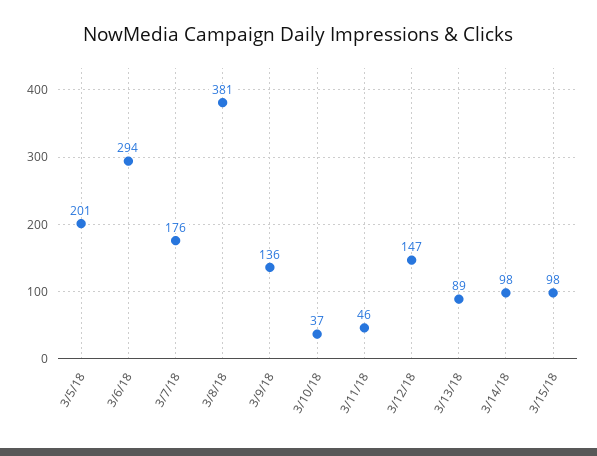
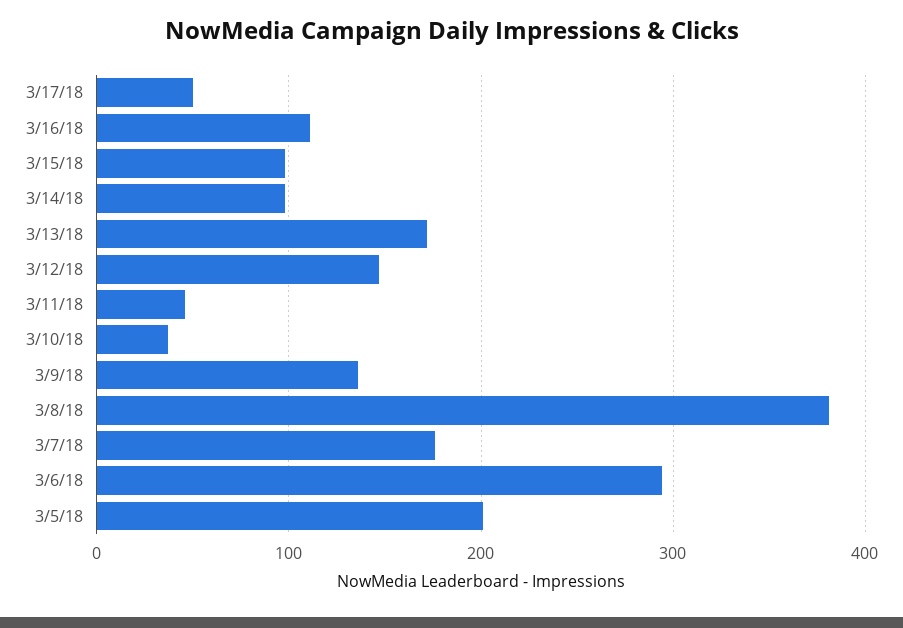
3/13/18: 89 -> 170
3/17/18: none -> 50
3/16/18: none -> 110

